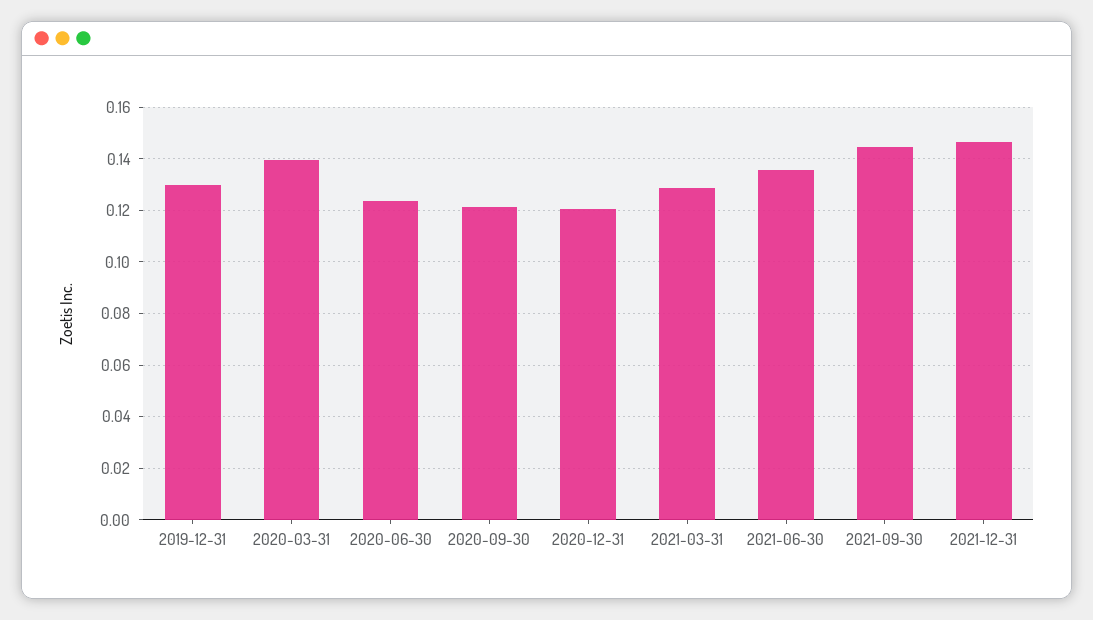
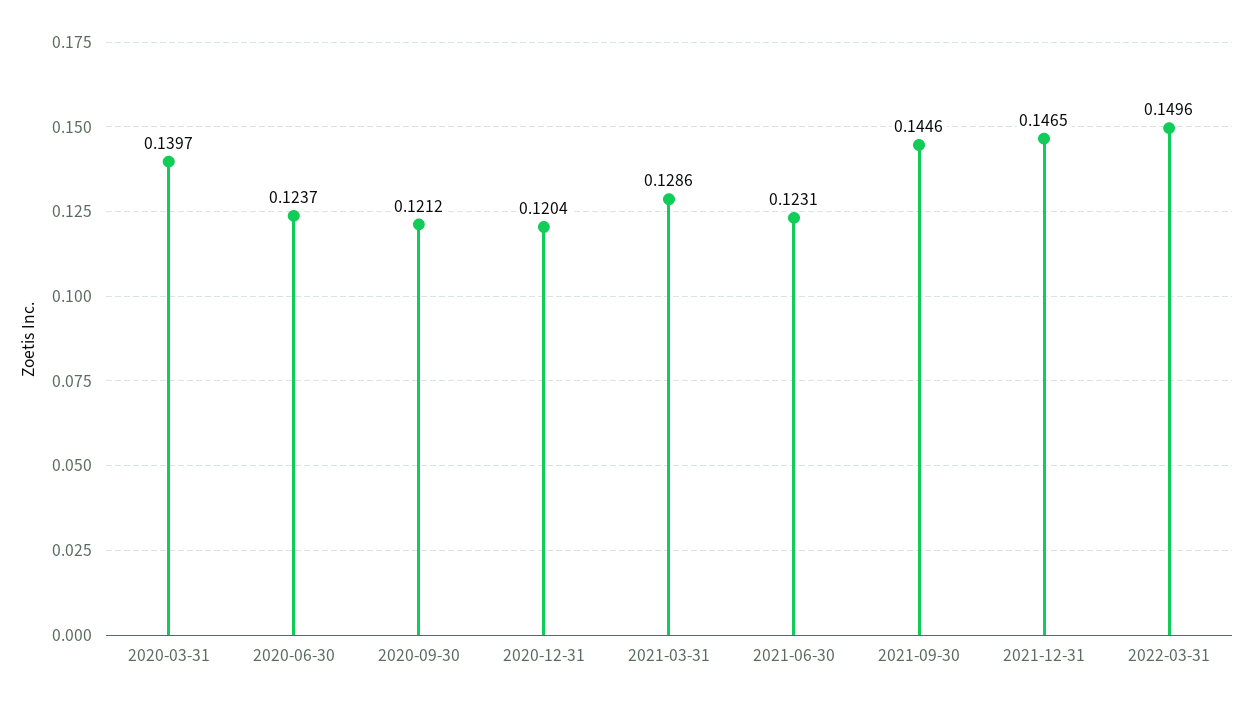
2019-12-31: 0.13 -> none
2021-06-30: 0.135 -> 0.1231
2022-03-31: none -> 0.1496

